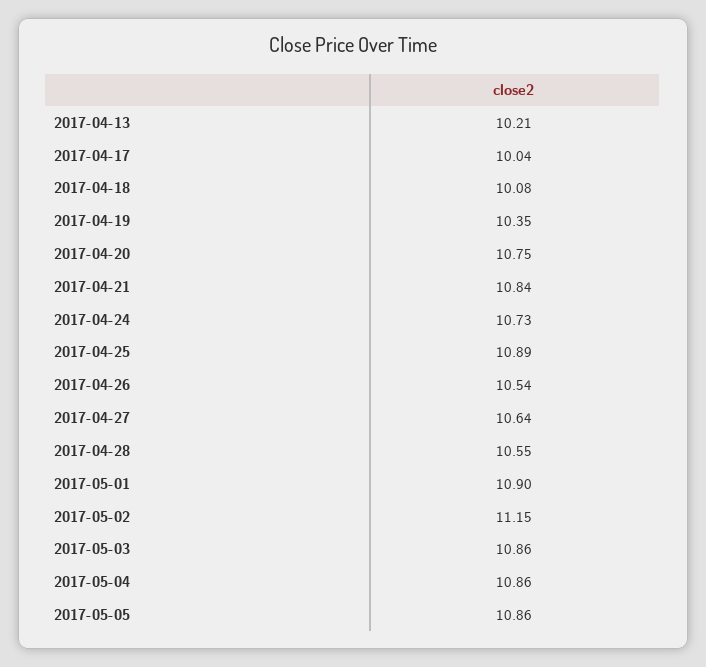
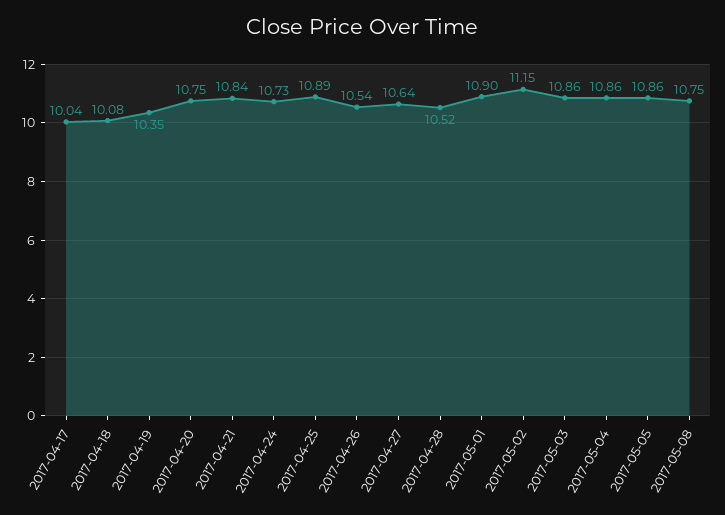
2017-04-13: 10.21 -> none
2017-04-28: 10.55 -> 10.52
2017-05-08: none -> 10.75

